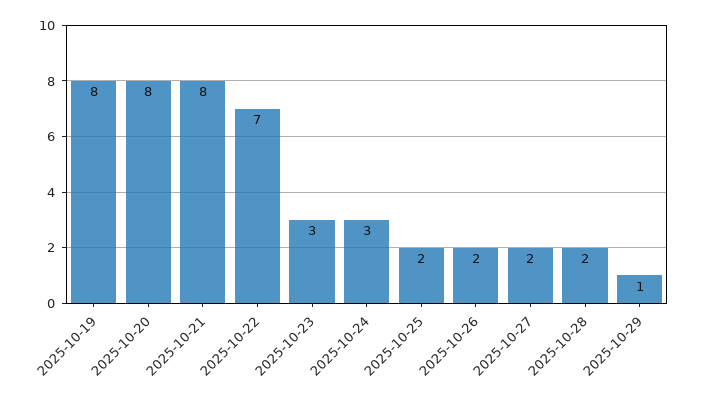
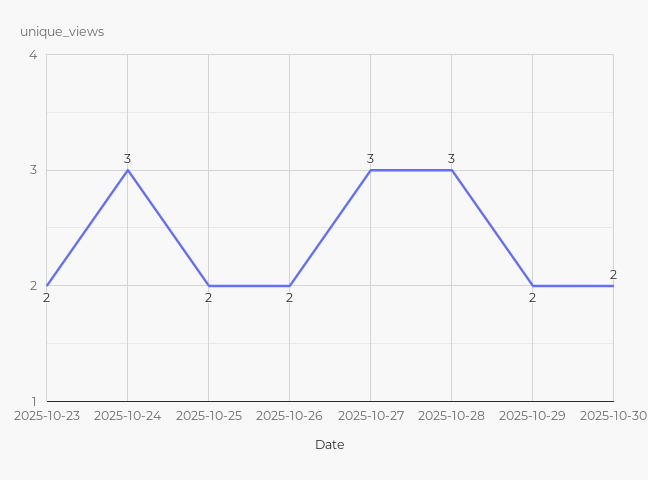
2025-10-19: 8 -> none
2025-10-20: 8 -> none
2025-10-21: 8 -> none
2025-10-22: 7 -> none
2025-10-23: 3 -> 2
2025-10-27: 2 -> 3
2025-10-28: 2 -> 3
2025-10-29: 1 -> 2
2025-10-30: none -> 2

